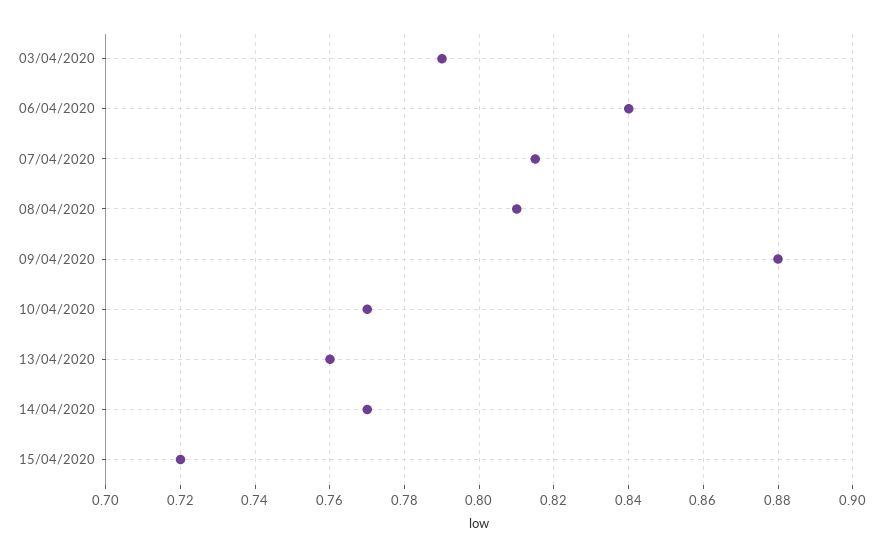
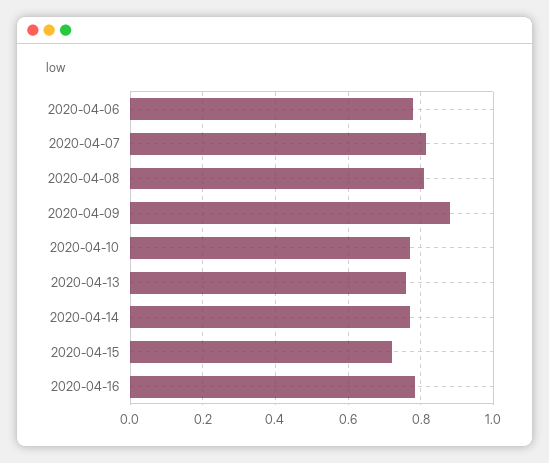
03/04/2020: 0.79 -> none
06/04/2020: 0.84 -> 0.78
2020-04-16: none -> 0.78

